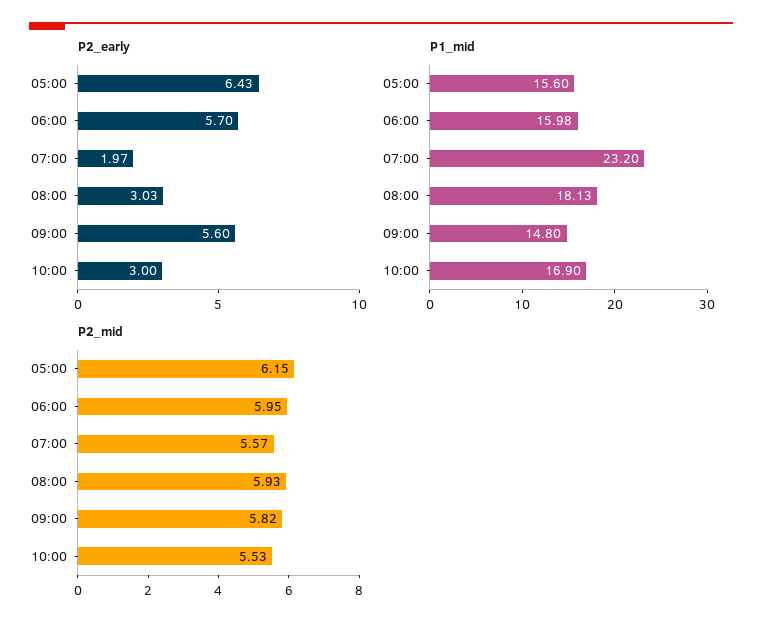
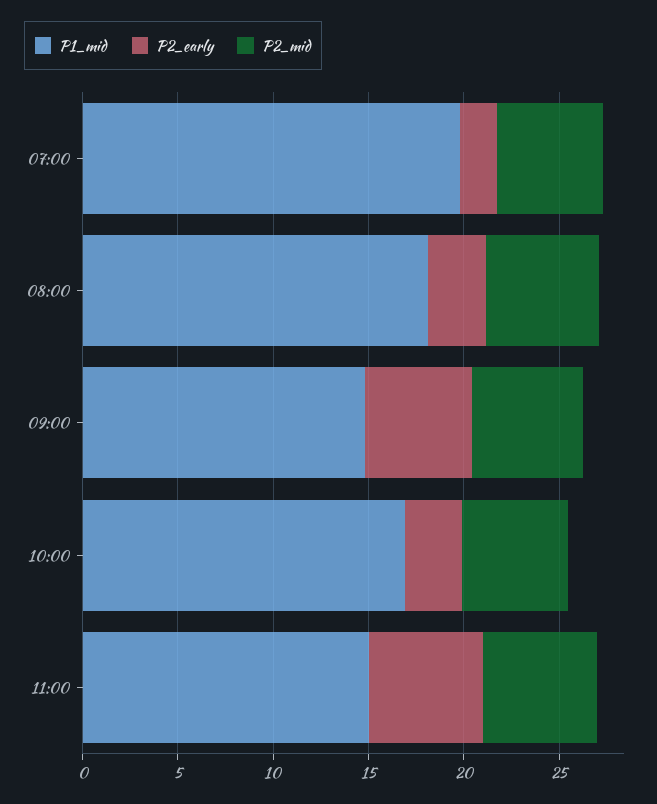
P2_early, 05:00: 6.43 -> none
P2_early, 06:00: 5.7 -> none
P1_mid, 05:00: 15.6 -> none
P1_mid, 06:00: 15.98 -> none
P1_mid, 07:00: 23.2 -> 20
P2_mid, 05:00: 6.15 -> none
P2_mid, 06:00: 5.95 -> none
P1_mid, 11:00: none -> 15
P2_early, 11:00: none -> 6
P2_mid, 11:00: none -> 6

